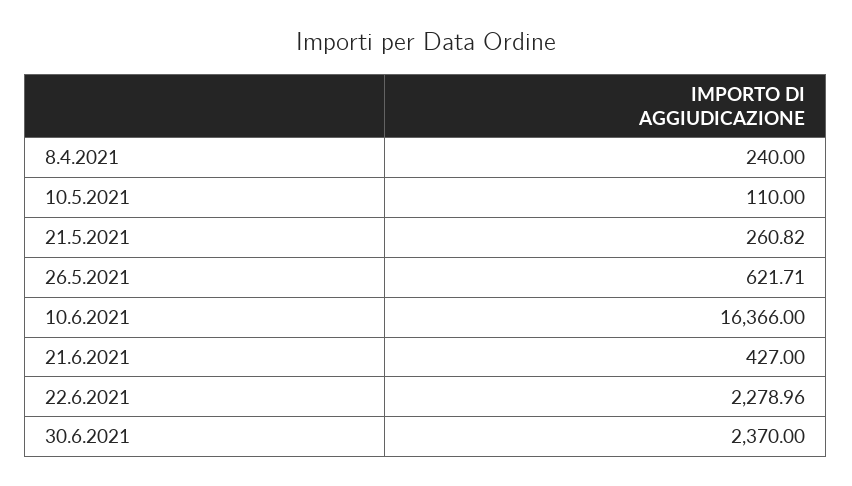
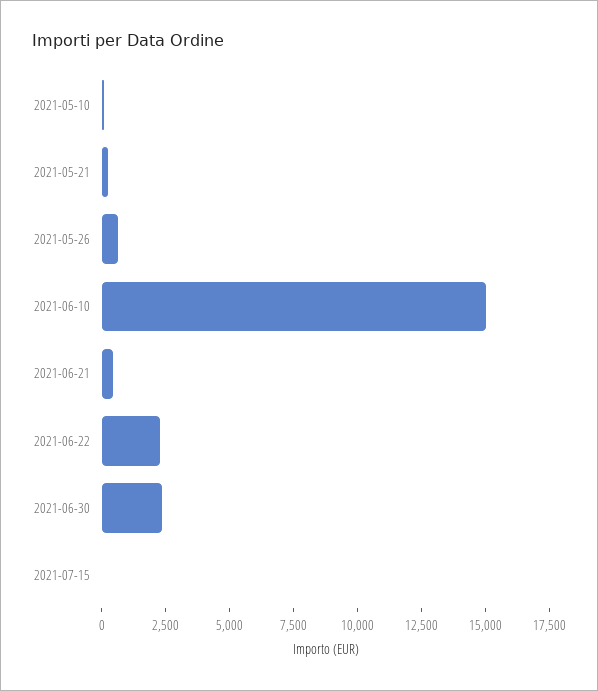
8.4.2021: 240 -> none
10.6.2021: 16366 -> 15000
2021-07-15: none -> 0

